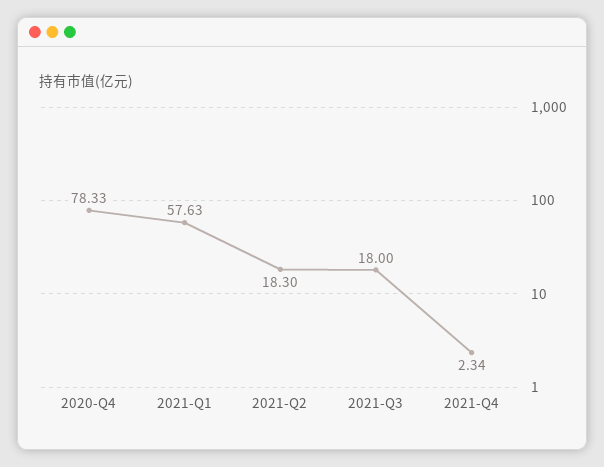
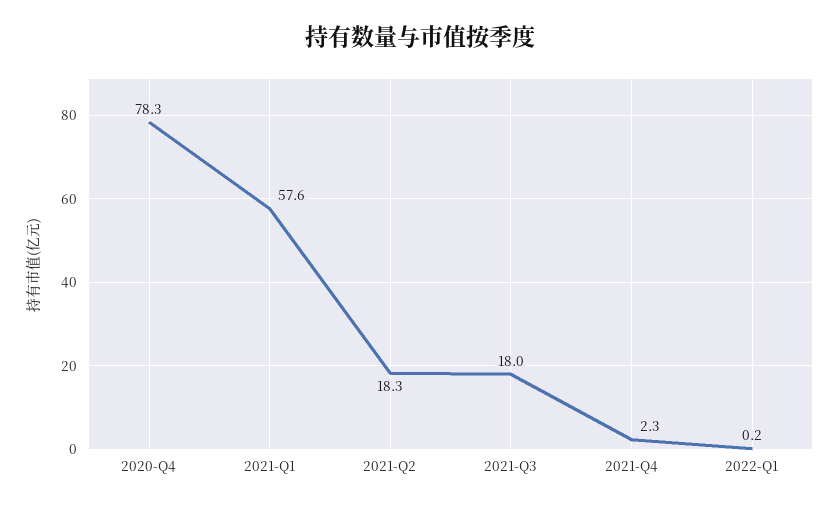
2022-Q1: none -> 0.2

